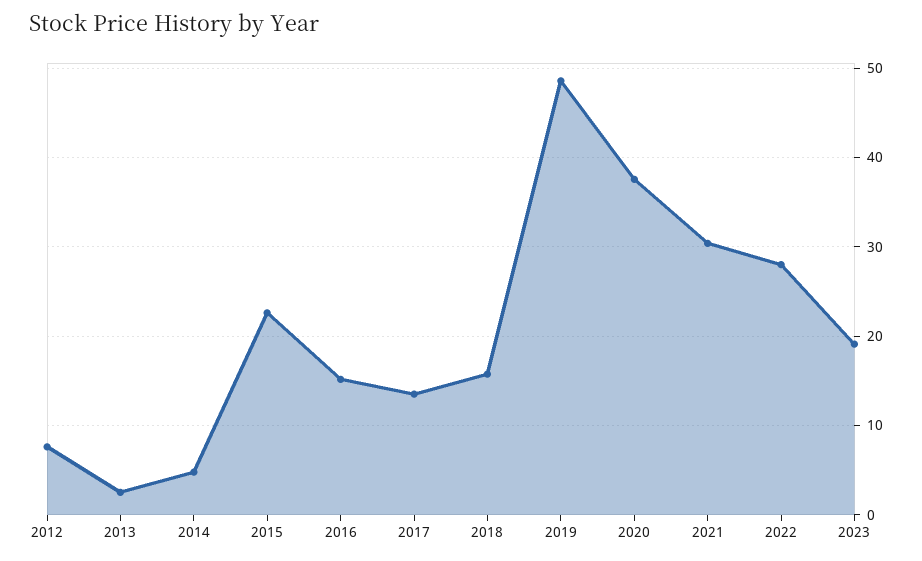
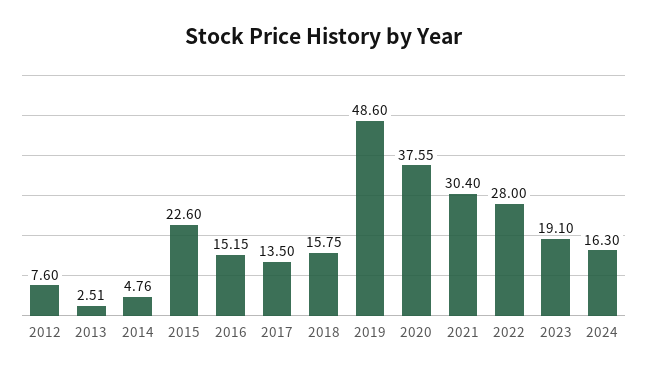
2024: none -> 16.3

